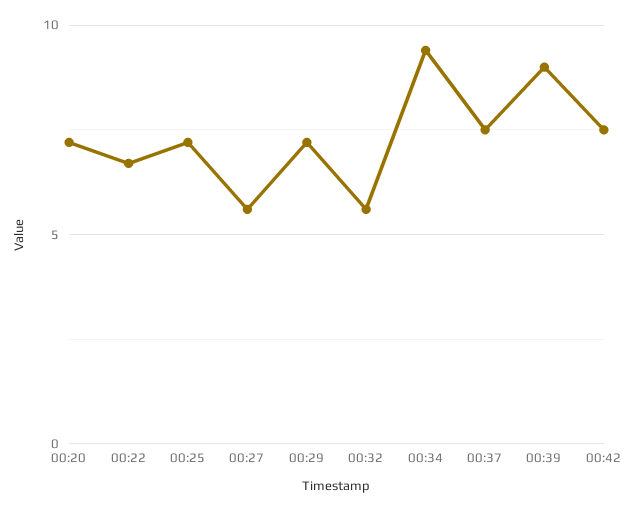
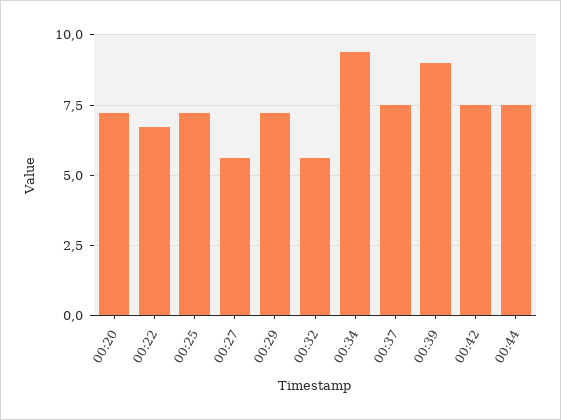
00:44: none -> 7.5

